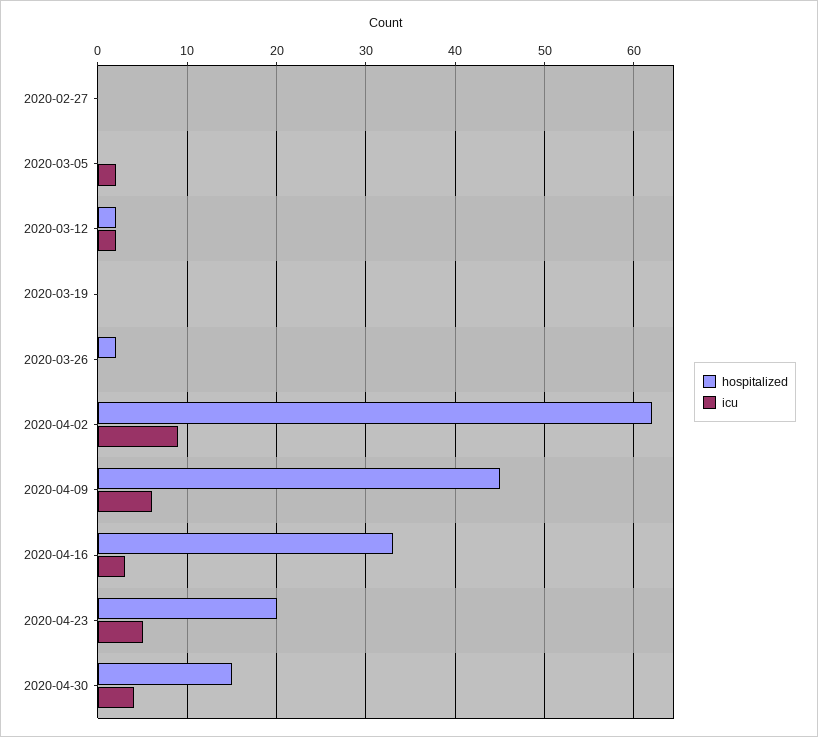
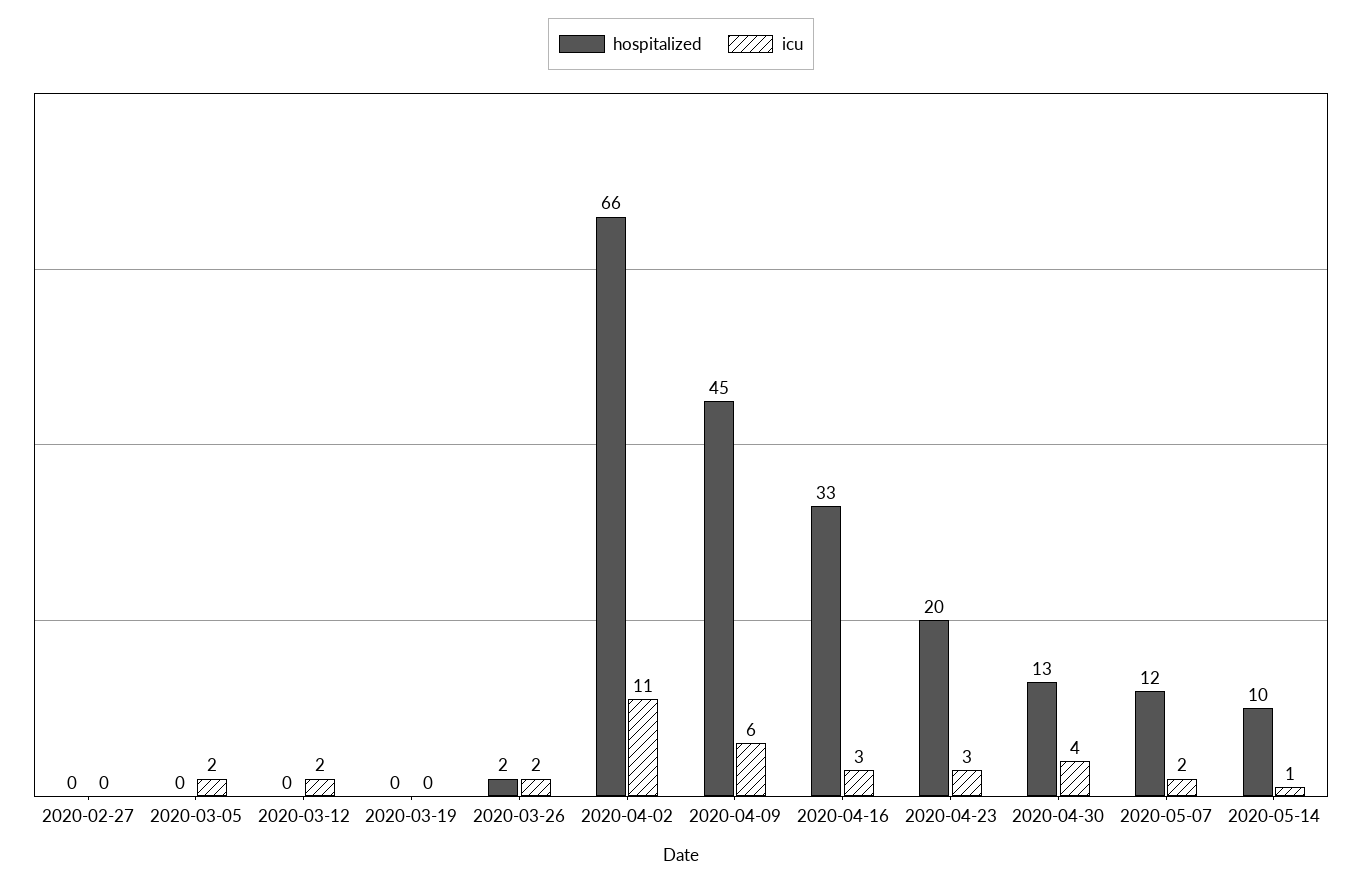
hospitalized, 2020-03-12: 2 -> 0
icu, 2020-03-26: 0 -> 2
hospitalized, 2020-04-02: 62 -> 66
icu, 2020-04-02: 9 -> 11
icu, 2020-04-23: 5 -> 3
hospitalized, 2020-04-30: 15 -> 13
hospitalized, 2020-05-07: none -> 12
icu, 2020-05-07: none -> 2
hospitalized, 2020-05-14: none -> 10
icu, 2020-05-14: none -> 1

